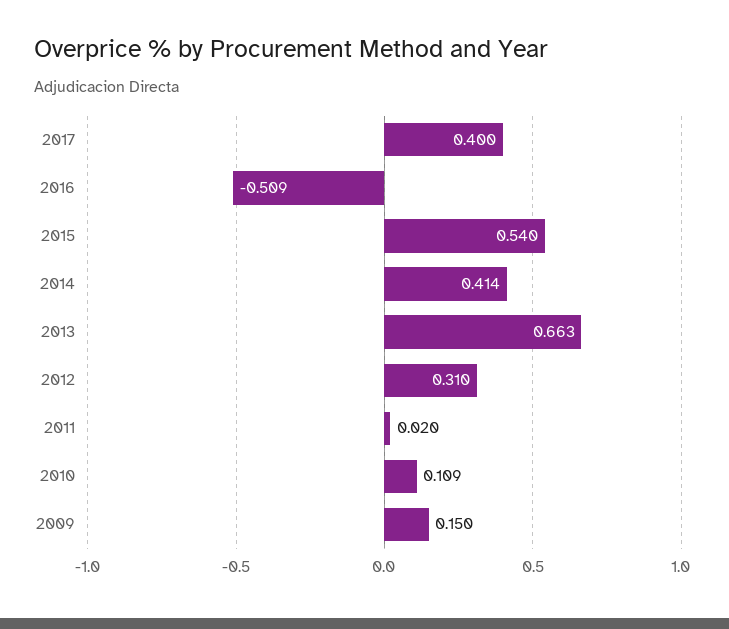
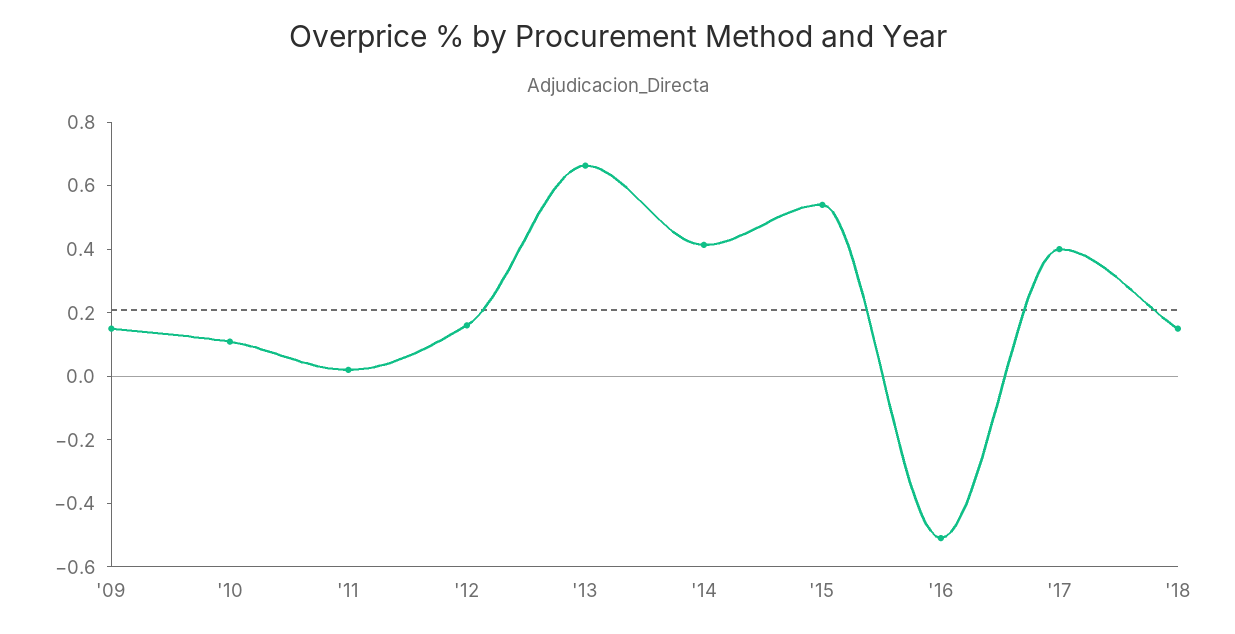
2012: 0.31 -> 0.15
'18: none -> 0.15

